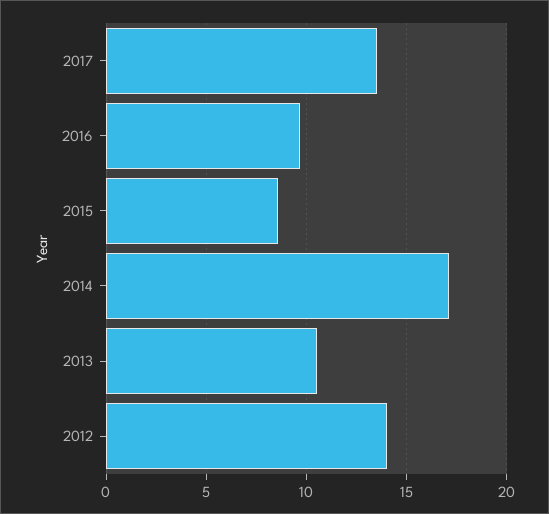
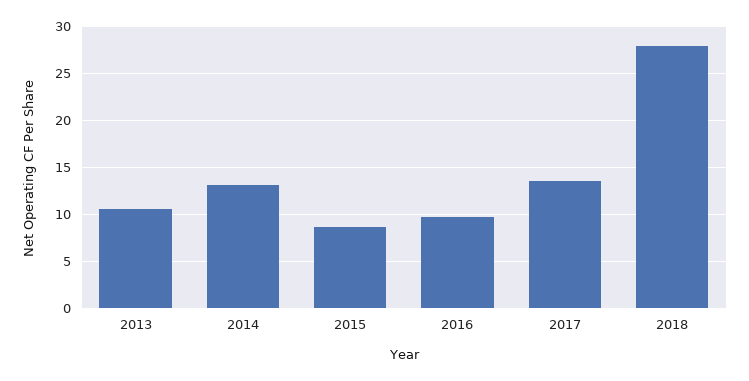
2014: 17 -> 13
2012: 14 -> none
2018: none -> 28

